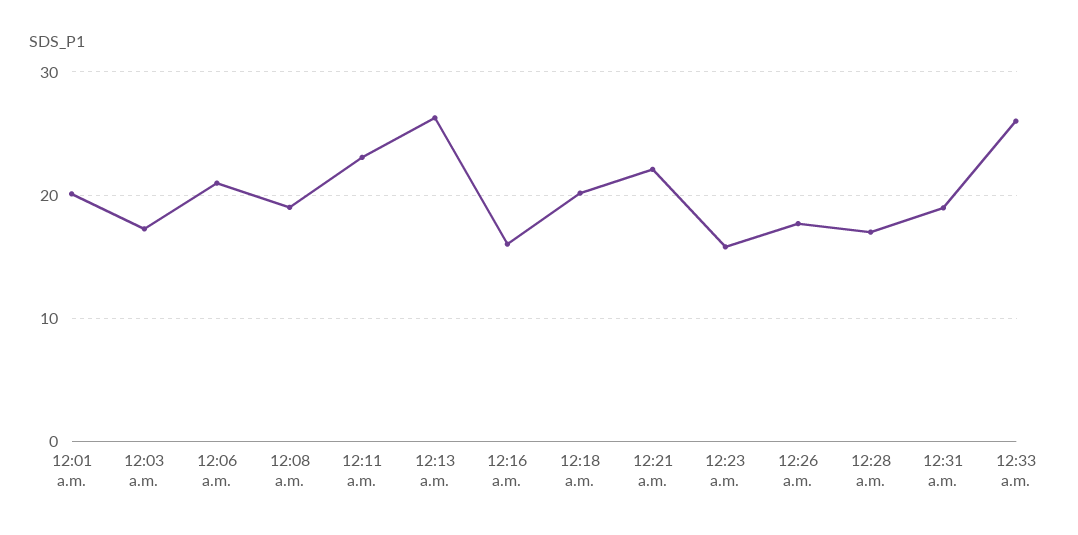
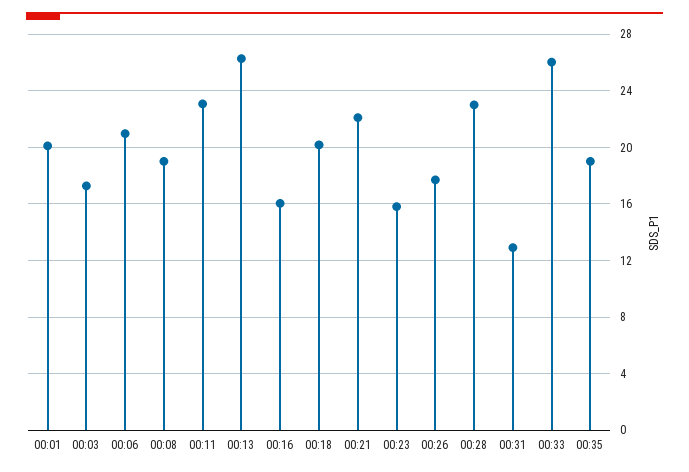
12:28 a.m.: 17 -> 23
12:31 a.m.: 19 -> 13
00:35: none -> 19

